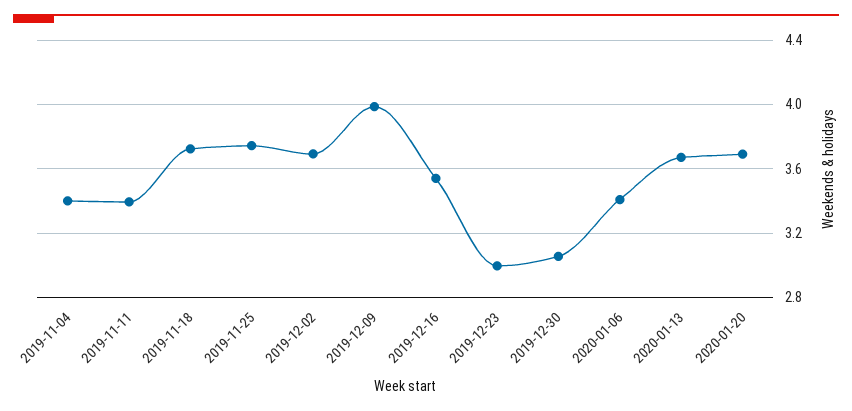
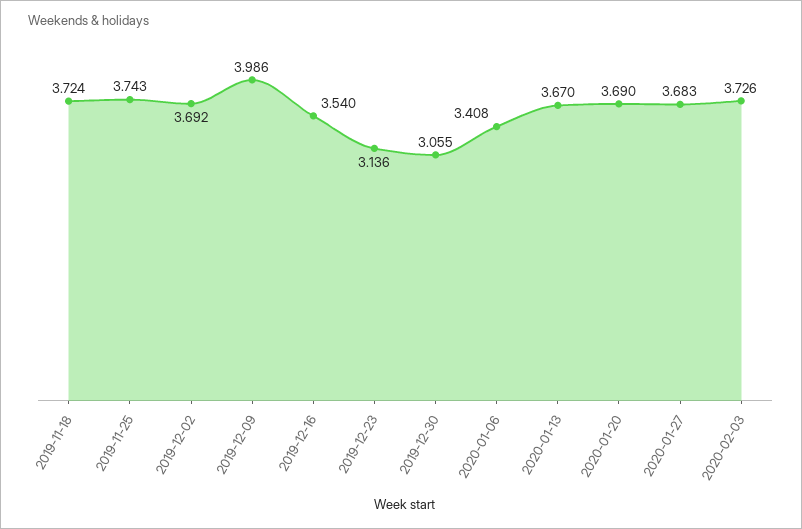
2019-11-04: 3.4 -> none
2019-11-11: 3.4 -> none
2019-12-23: 3 -> 3.136
2020-01-27: none -> 3.683
2020-02-03: none -> 3.726

